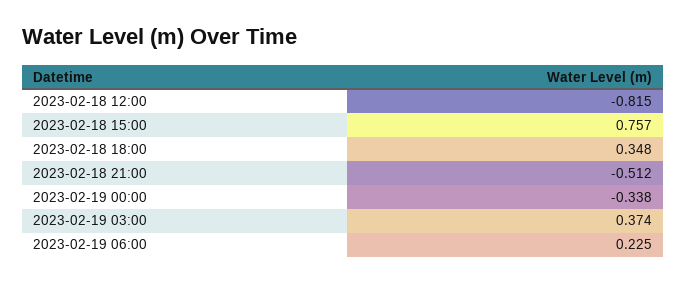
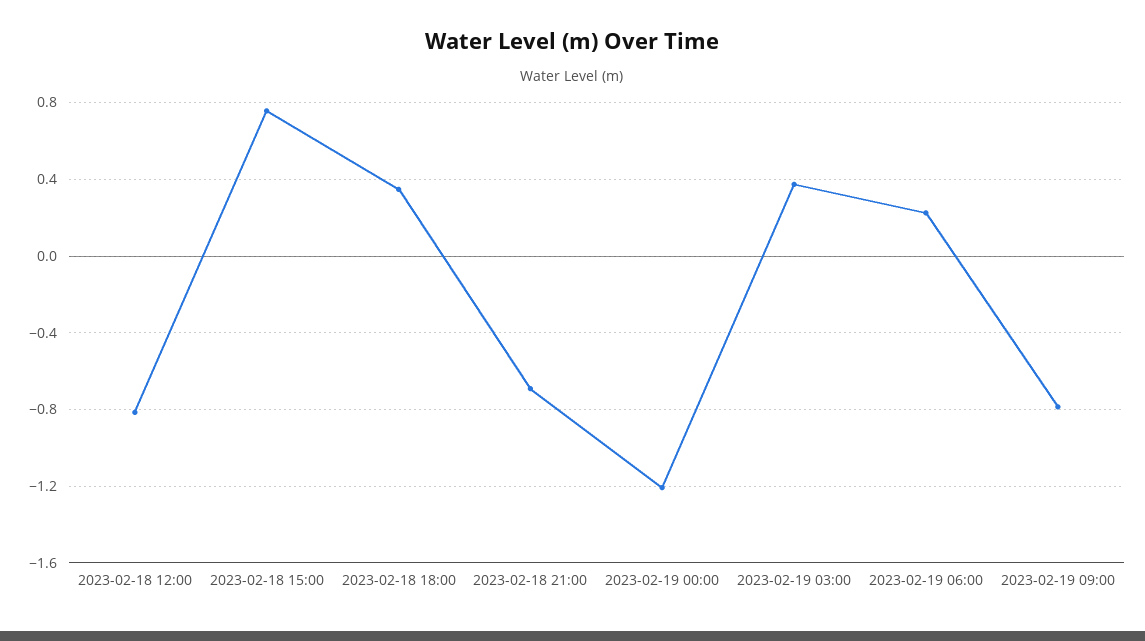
2023-02-18 21:00: -0.512 -> -0.7
2023-02-19 00:00: -0.338 -> -1.2
2023-02-19 09:00: none -> -0.8

